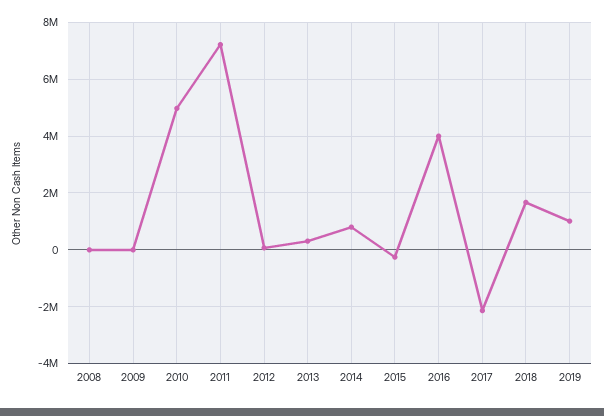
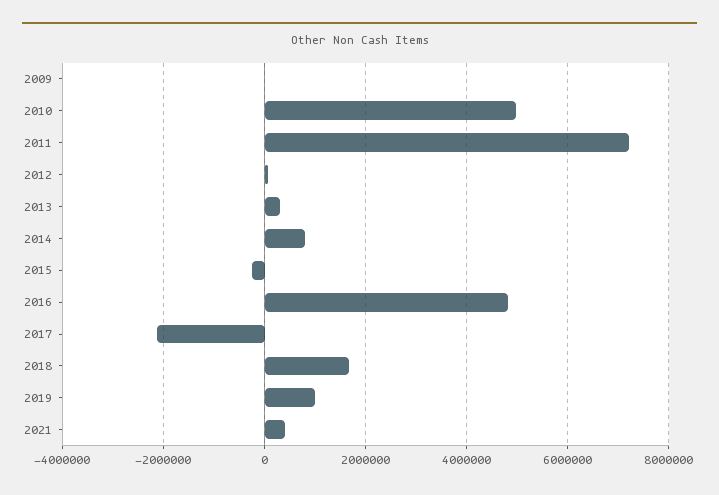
2008: 0 -> none
2016: 4000000 -> 4800000
2021: none -> 400000

